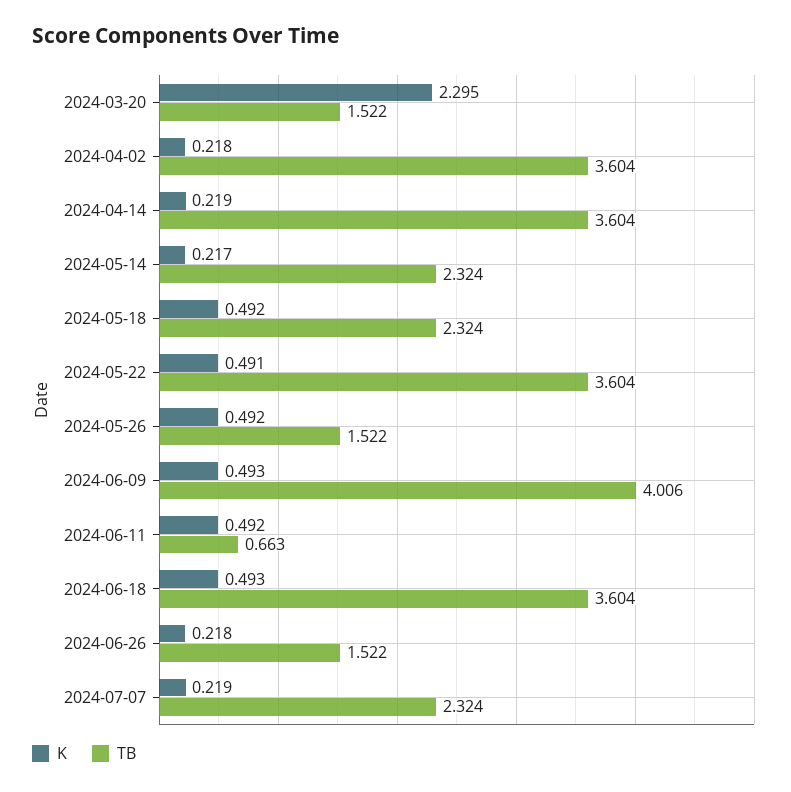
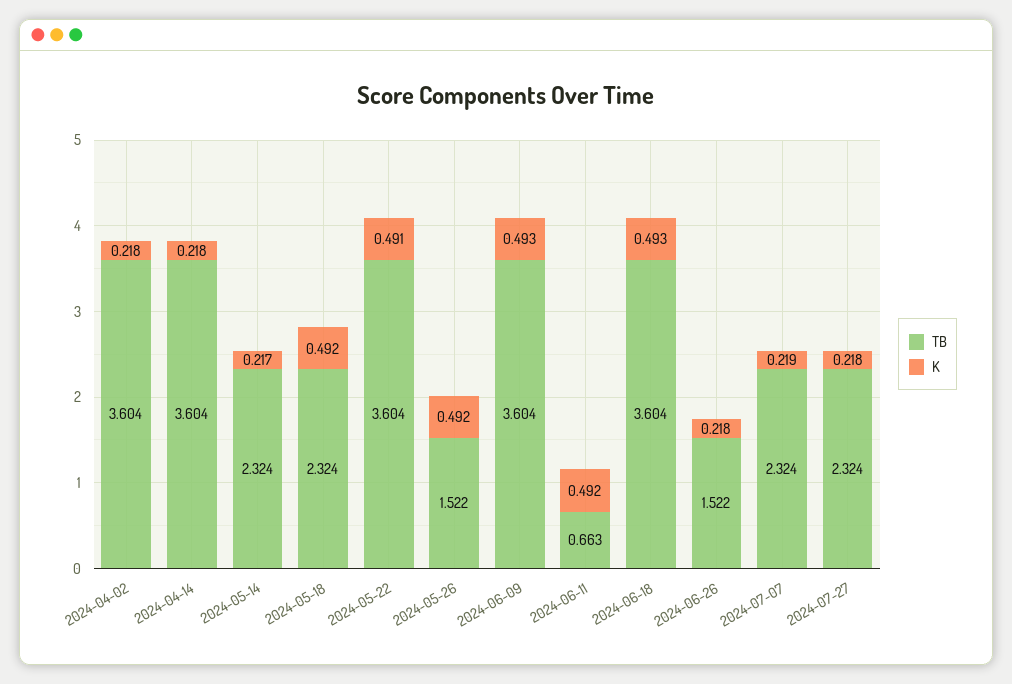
K, 2024-03-20: 2.295 -> none
TB, 2024-03-20: 1.522 -> none
K, 2024-04-14: 0.219 -> 0.218
TB, 2024-06-09: 4.006 -> 3.604
TB, 2024-07-27: none -> 2.324
K, 2024-07-27: none -> 0.218

